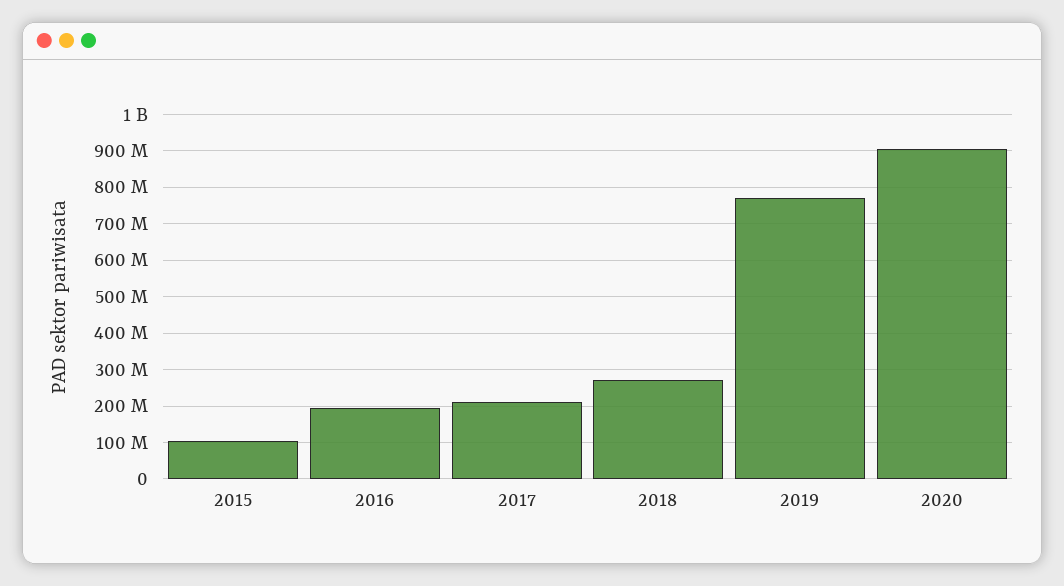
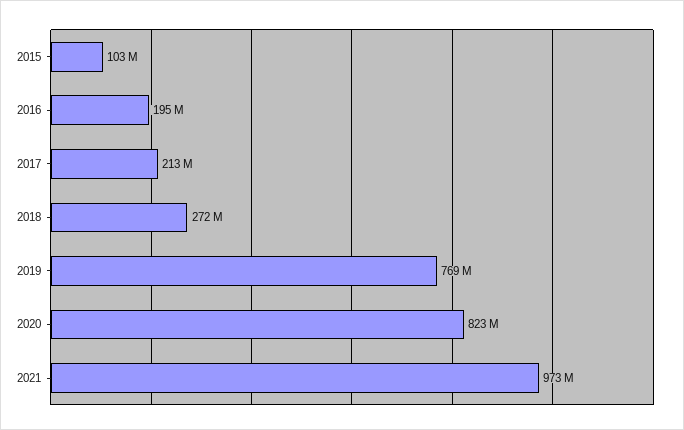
2020: 900000000 -> 823000000
2021: none -> 973000000

